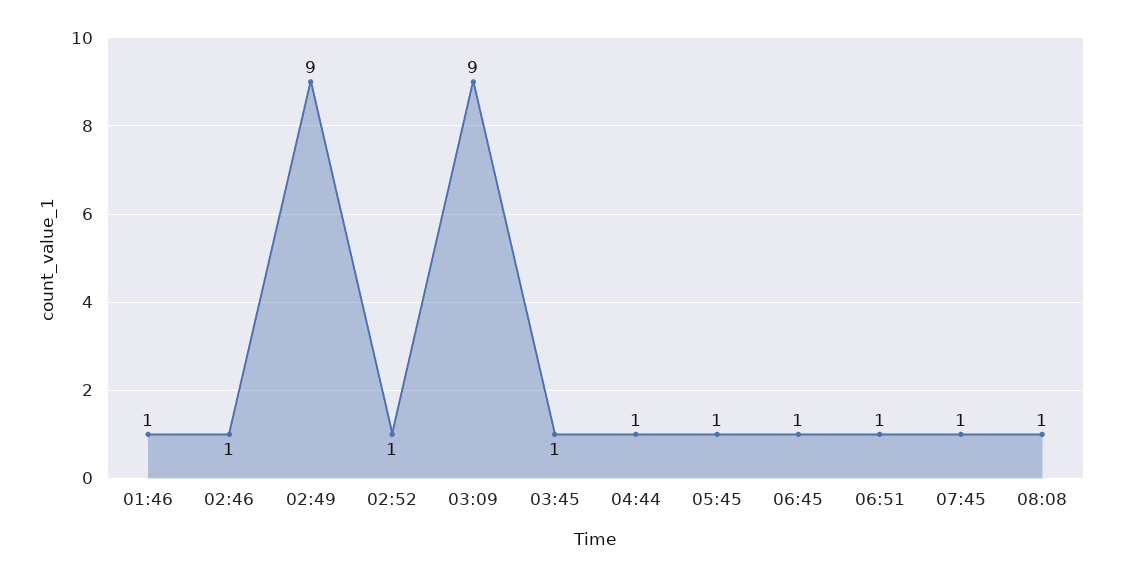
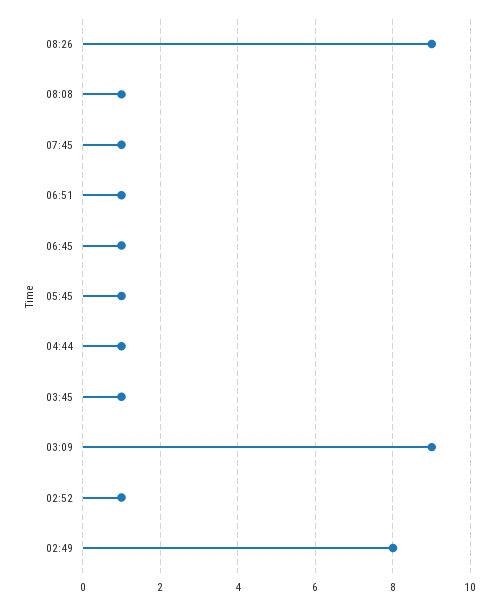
01:46: 1 -> none
02:46: 1 -> none
02:49: 9 -> 8
08:26: none -> 9

